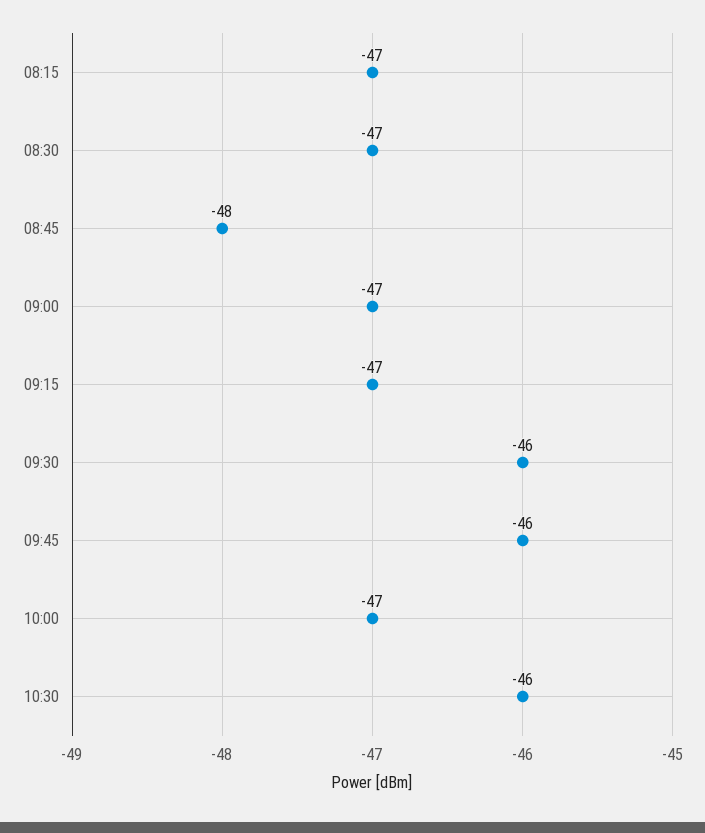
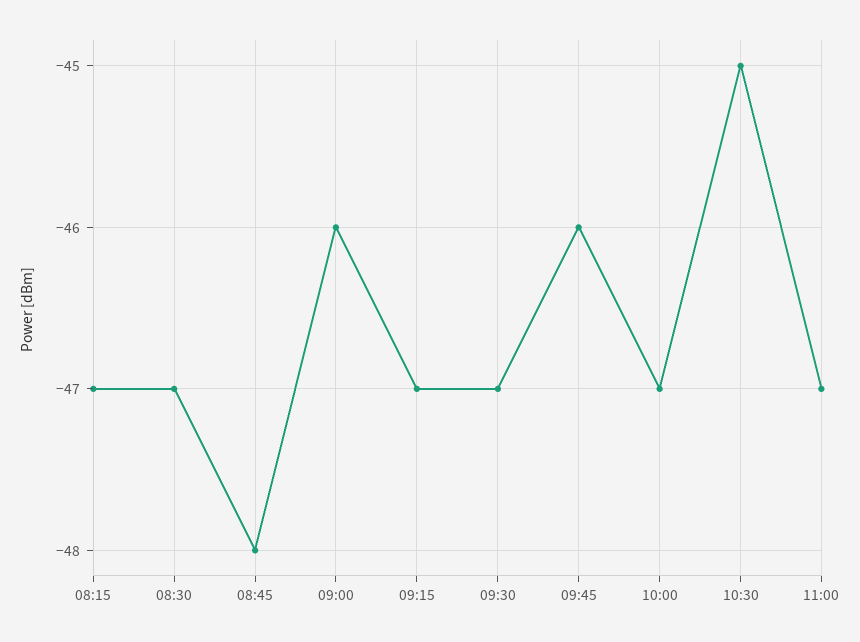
09:00: -47 -> -46
09:30: -46 -> -47
10:30: -46 -> -45
11:00: none -> -47

